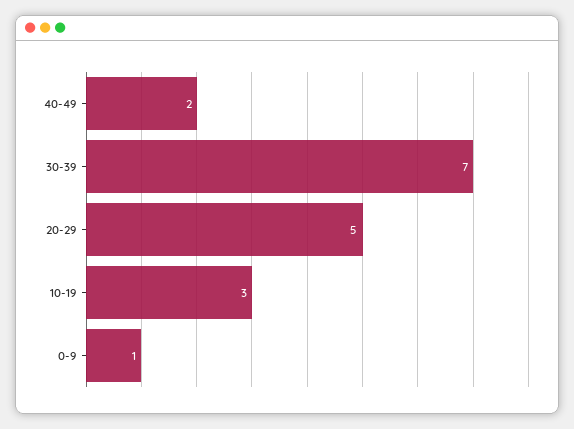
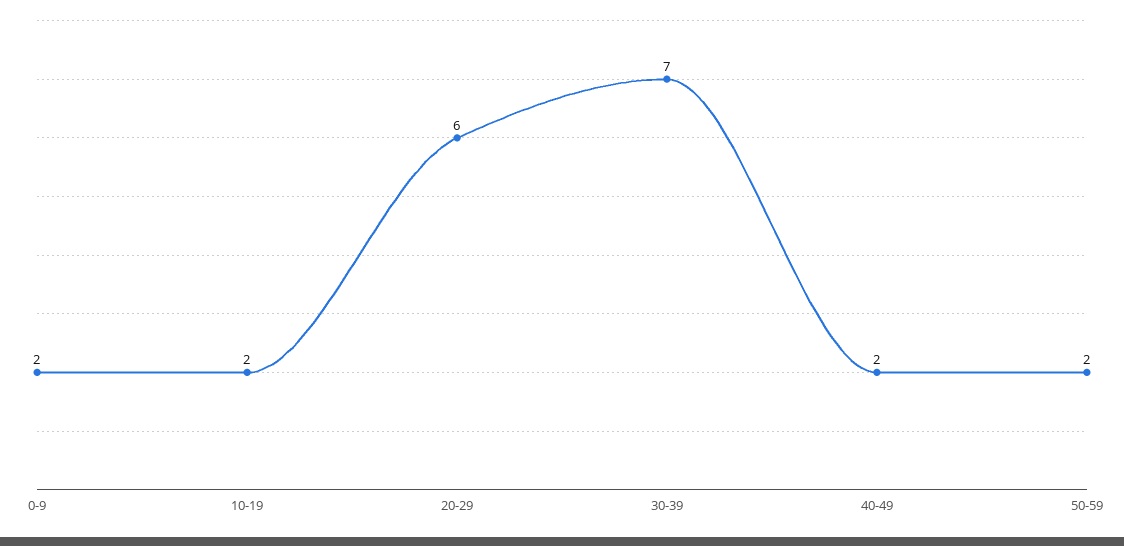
20-29: 5 -> 6
10-19: 3 -> 2
0-9: 1 -> 2
50-59: none -> 2

